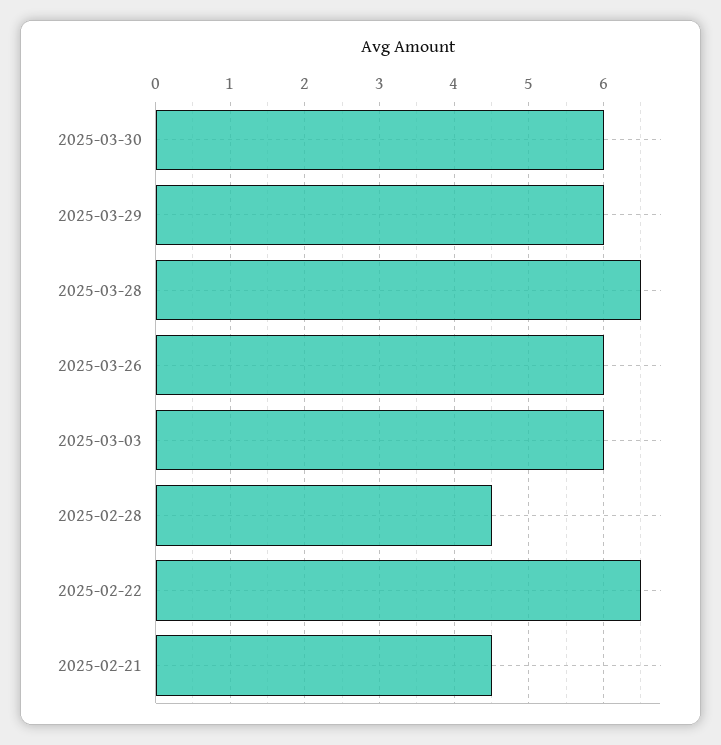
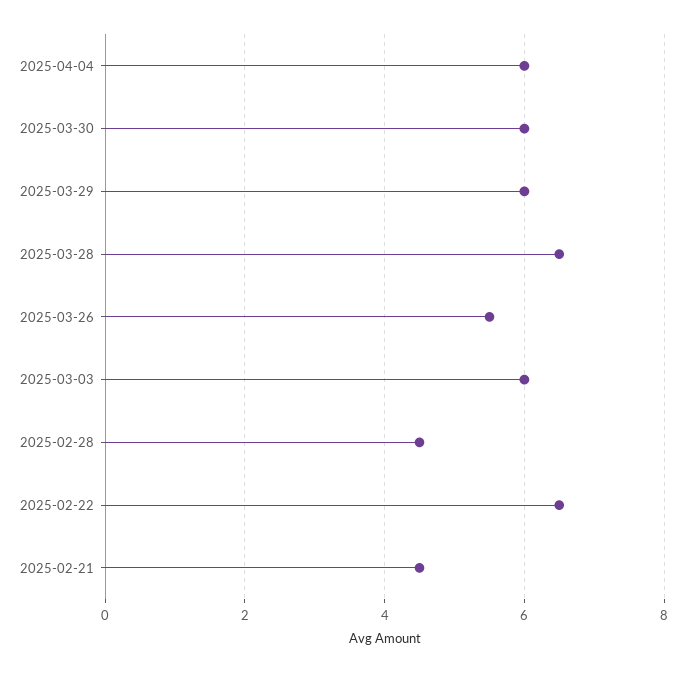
2025-03-26: 6 -> 5.5
2025-04-04: none -> 6

